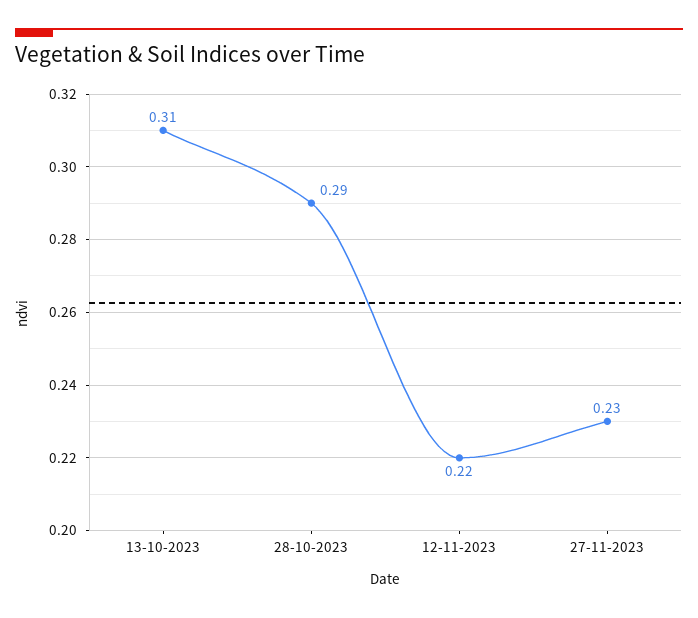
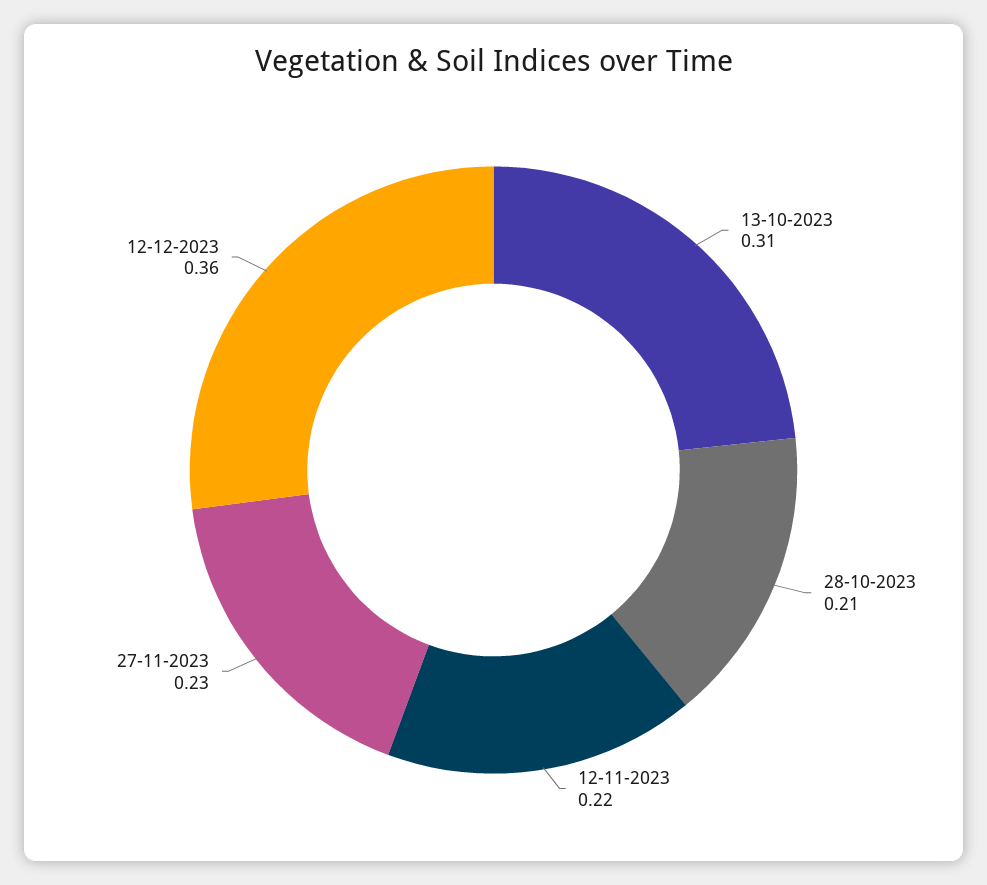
28-10-2023: 0.29 -> 0.21
12-12-2023: none -> 0.36

